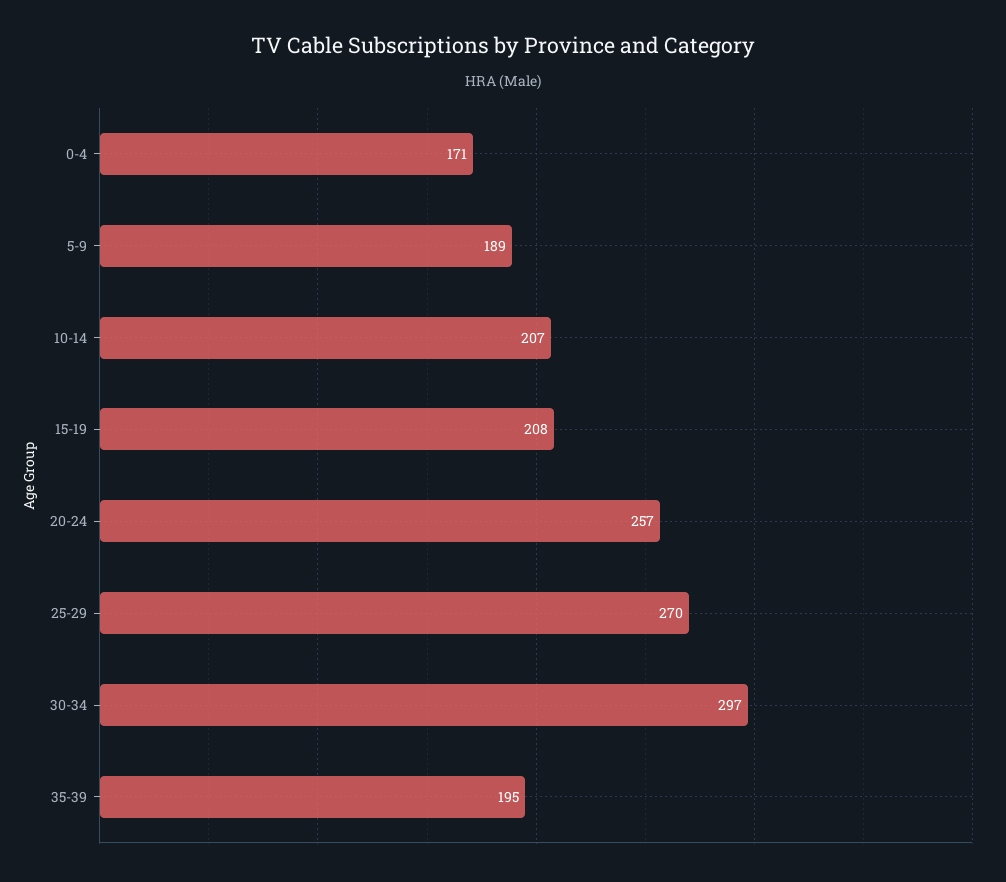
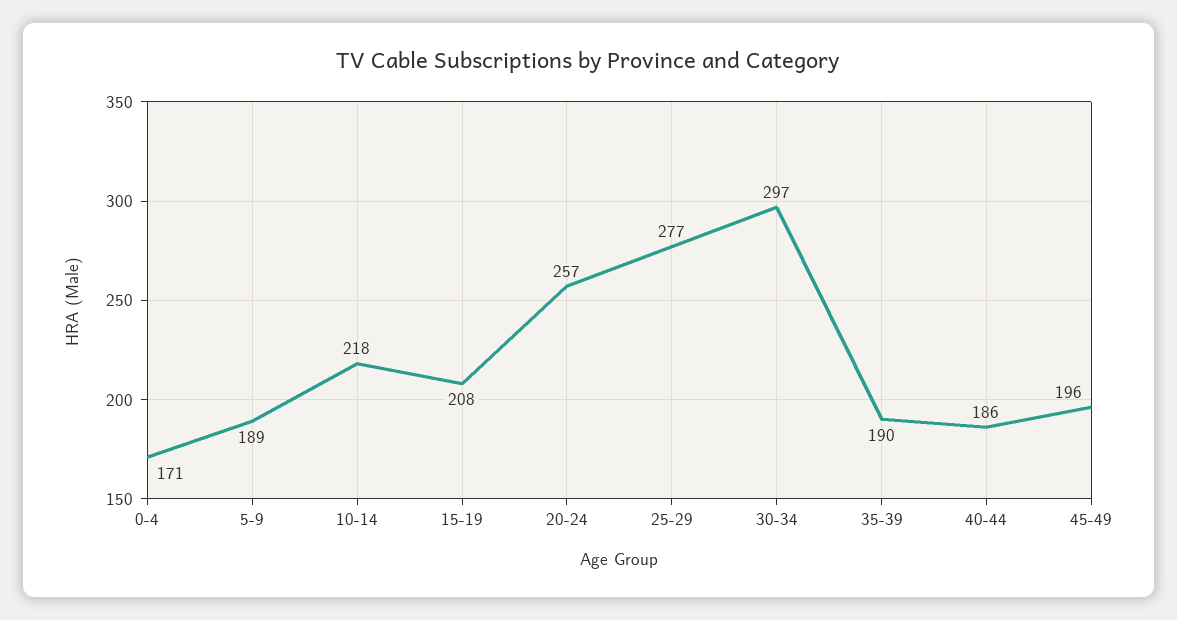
10-14: 207 -> 218
25-29: 270 -> 277
35-39: 195 -> 190
40-44: none -> 186
45-49: none -> 196

